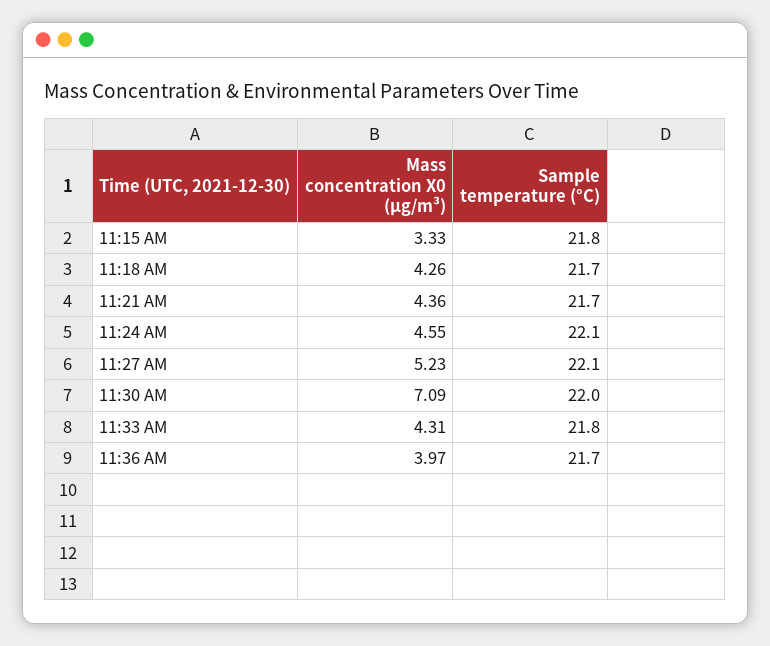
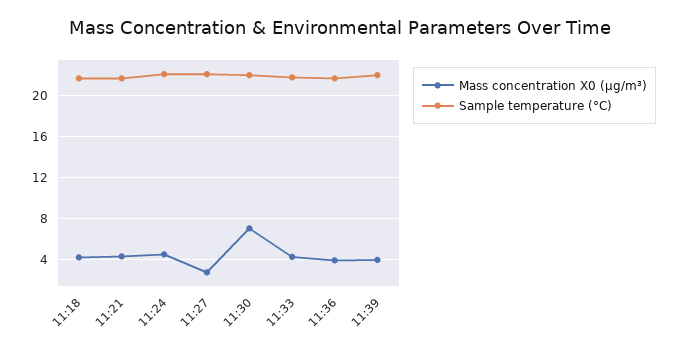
Mass concentration X0 (μg/m³), 11:15 AM: 3.33 -> none
Sample temperature (°C), 11:15 AM: 21.8 -> none
Mass concentration X0 (μg/m³), 11:27 AM: 5.23 -> 3
Mass concentration X0 (μg/m³), 11:39: none -> 4
Sample temperature (°C), 11:39: none -> 22

